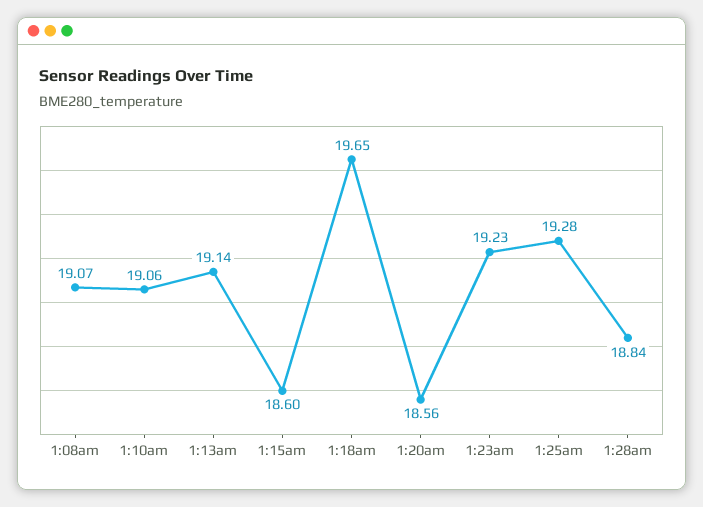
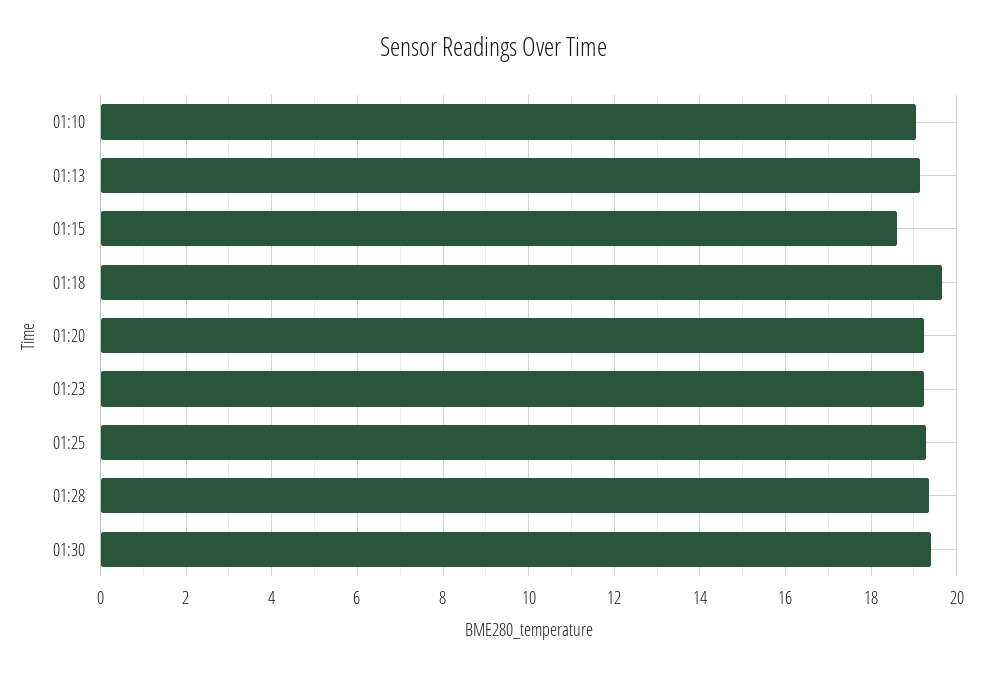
1:08am: 19.07 -> none
1:20am: 18.56 -> 19.2
1:28am: 18.84 -> 19.4
01:30: none -> 19.4

